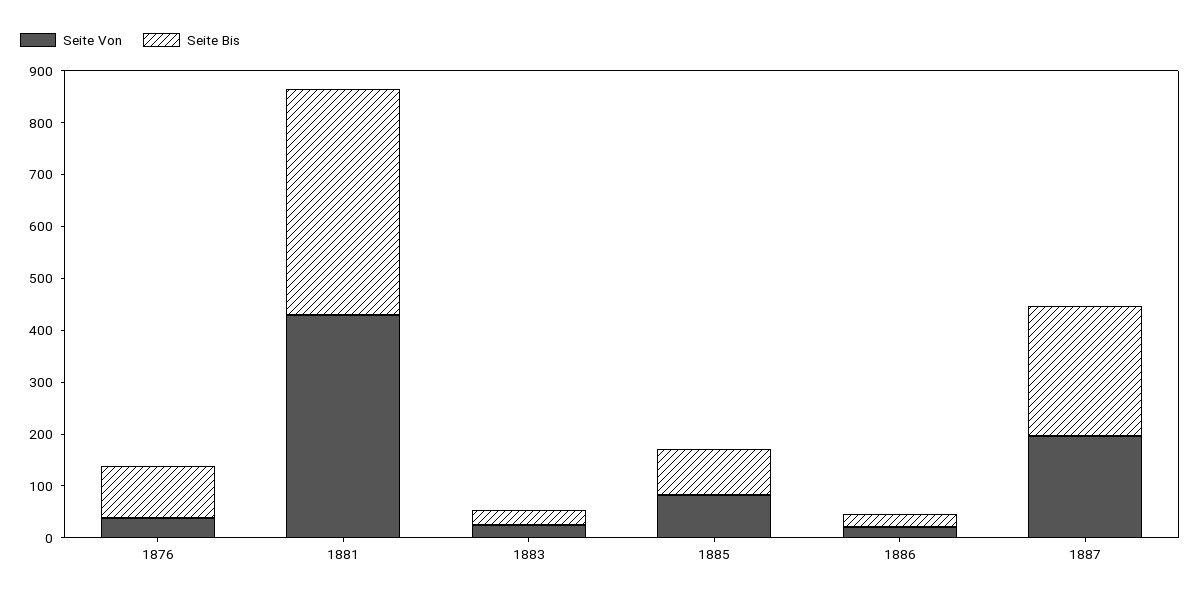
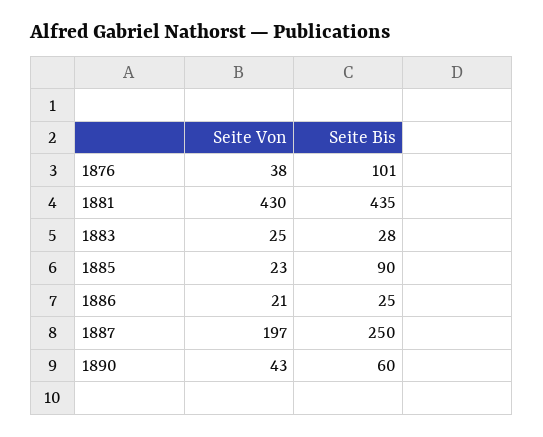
Seite Von, 1885: 80 -> 23
Seite Von, 1890: none -> 43
Seite Bis, 1890: none -> 60

